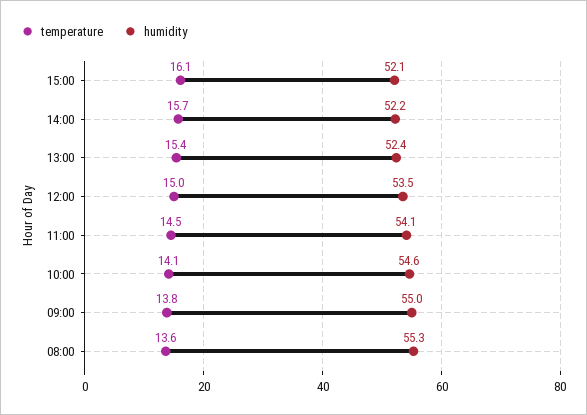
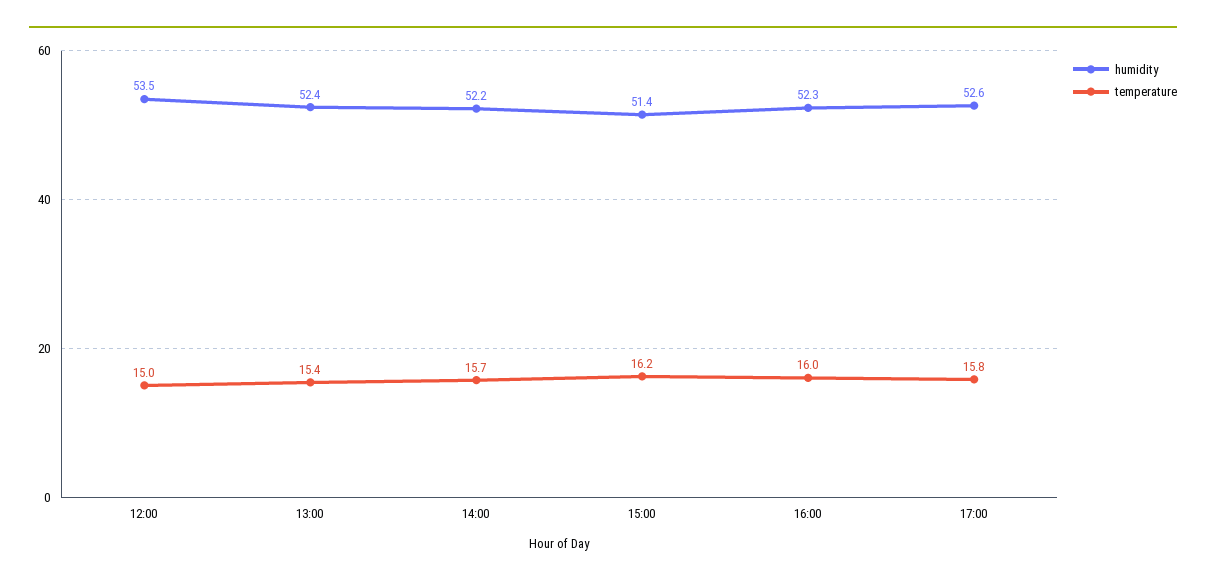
temperature, 15:00: 16.1 -> 16.2
humidity, 15:00: 52.1 -> 51.4
temperature, 11:00: 14.5 -> none
humidity, 11:00: 54.1 -> none
temperature, 10:00: 14.1 -> none
humidity, 10:00: 54.6 -> none
temperature, 09:00: 13.8 -> none
humidity, 09:00: 55 -> none
temperature, 08:00: 13.6 -> none
humidity, 08:00: 55.3 -> none
humidity, 16:00: none -> 52.3
temperature, 16:00: none -> 16
humidity, 17:00: none -> 52.6
temperature, 17:00: none -> 15.8

